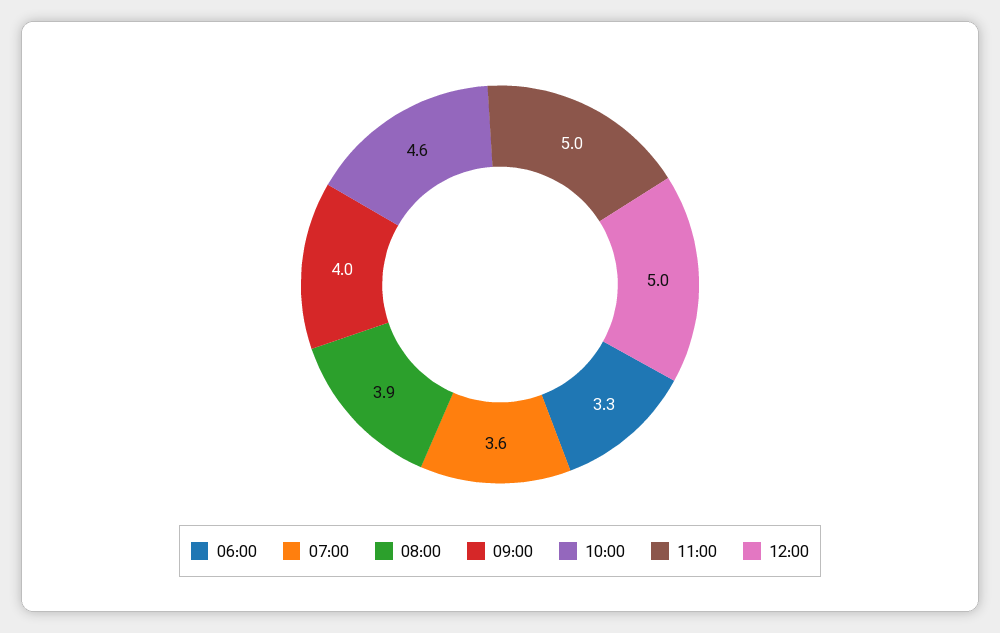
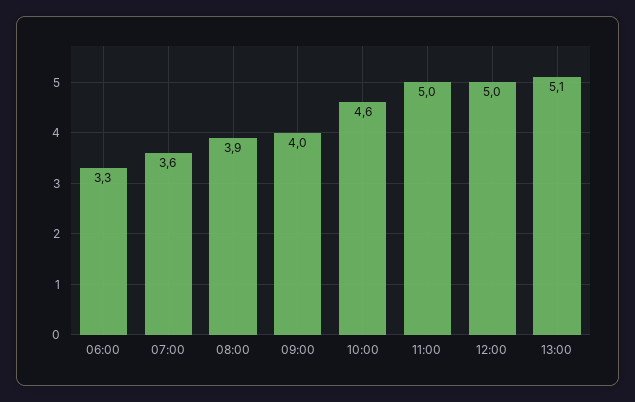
13:00: none -> 5.1

